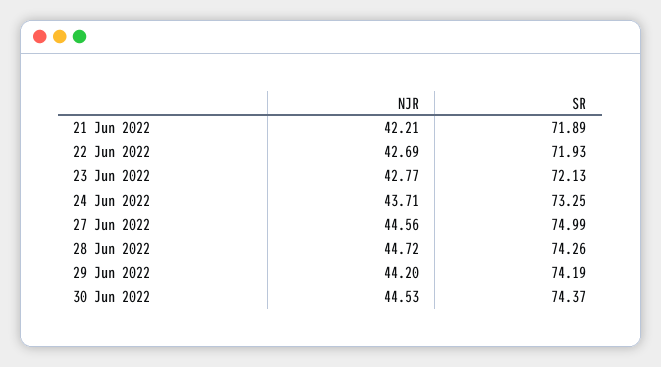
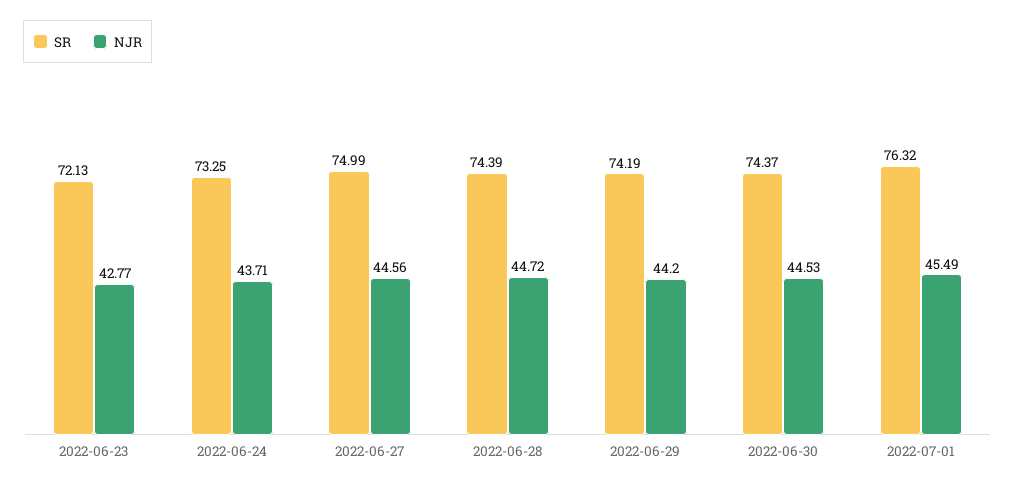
NJR, 21 Jun 2022: 42.21 -> none
SR, 21 Jun 2022: 71.89 -> none
NJR, 22 Jun 2022: 42.69 -> none
SR, 22 Jun 2022: 71.93 -> none
SR, 28 Jun 2022: 74.26 -> 74.39
SR, 2022-07-01: none -> 76.32
NJR, 2022-07-01: none -> 45.49

